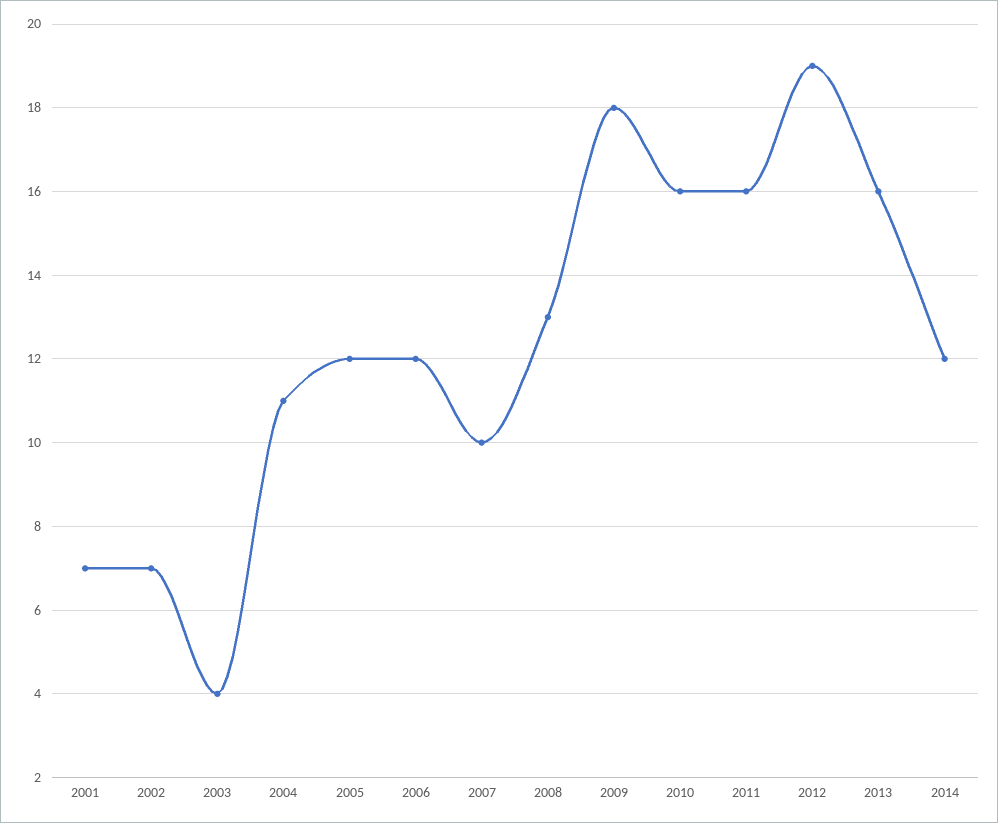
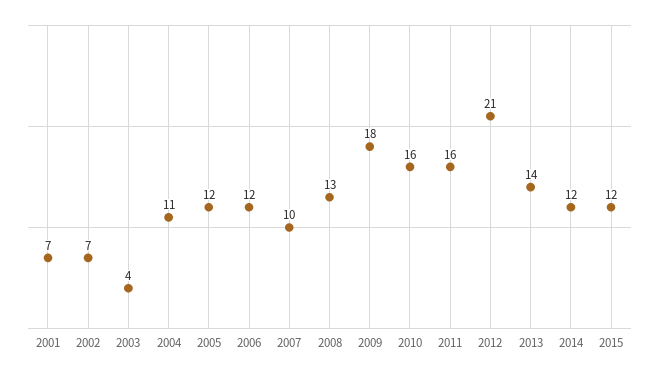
2012: 19 -> 21
2013: 16 -> 14
2015: none -> 12

